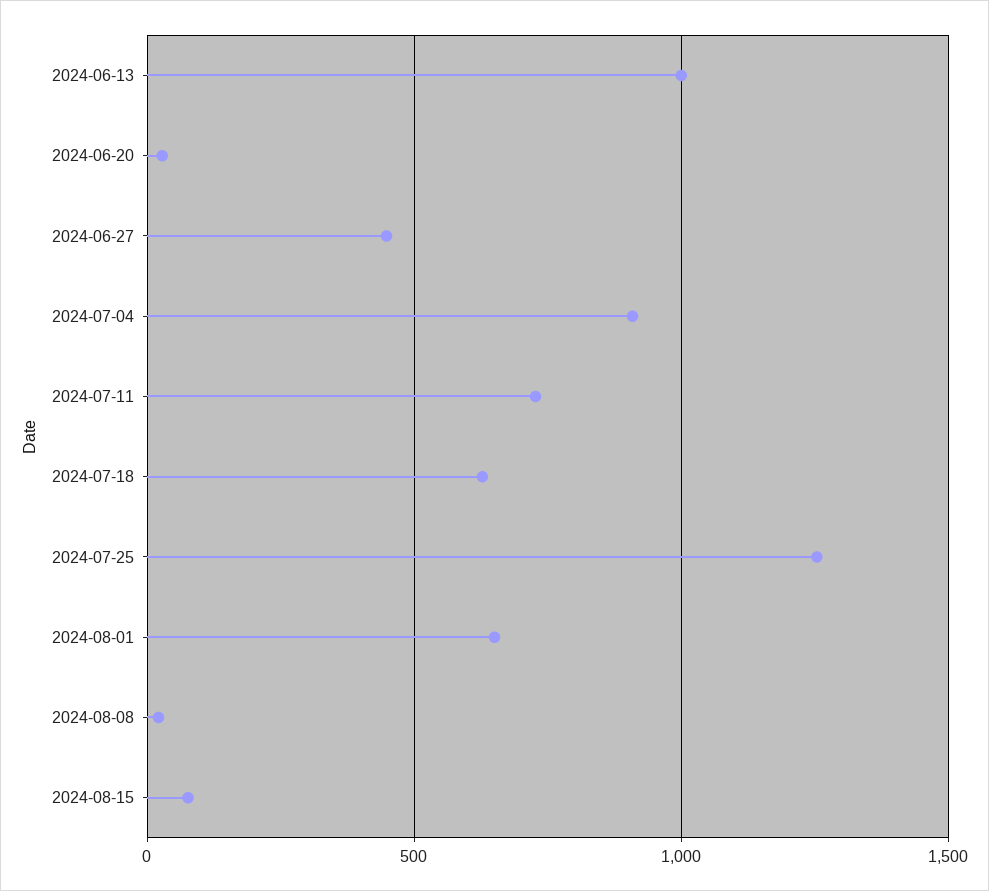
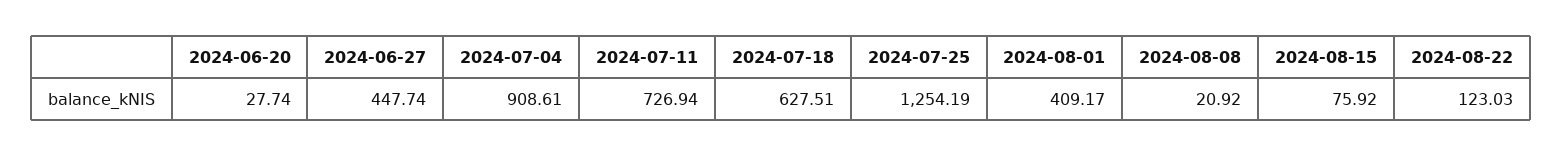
2024-06-13: 1000 -> none
2024-08-01: 650 -> 409.17
2024-08-22: none -> 123.03

